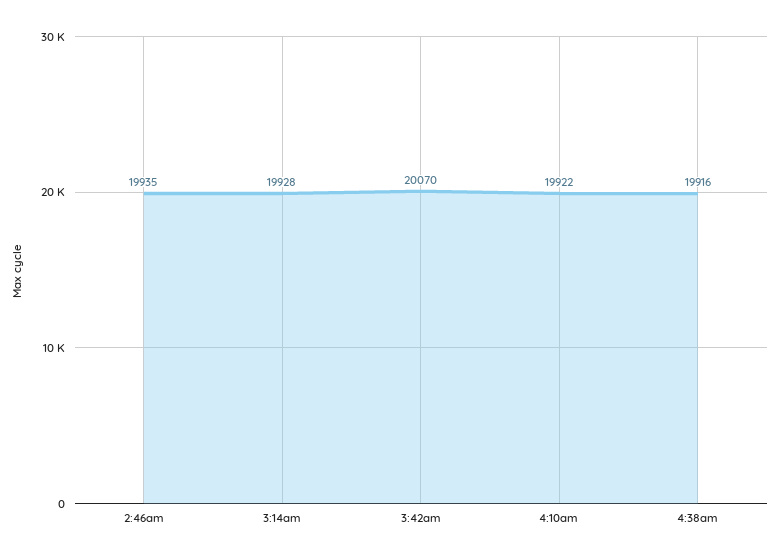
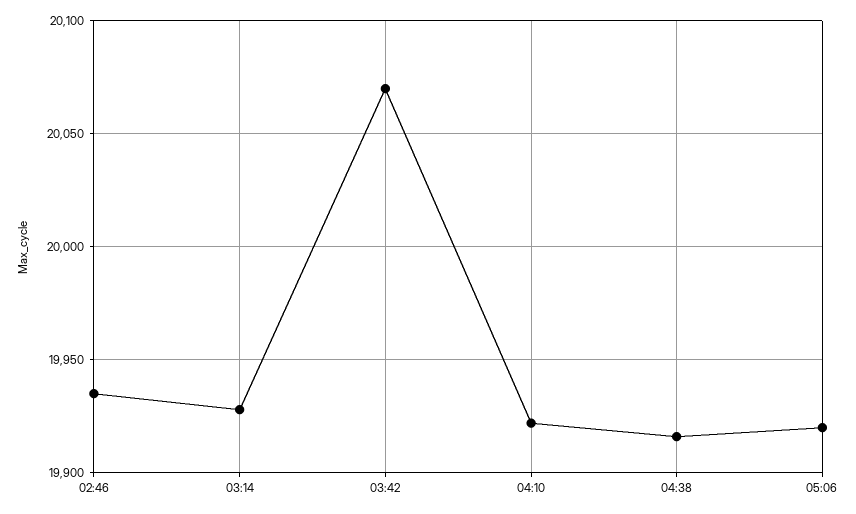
05:06: none -> 19920

